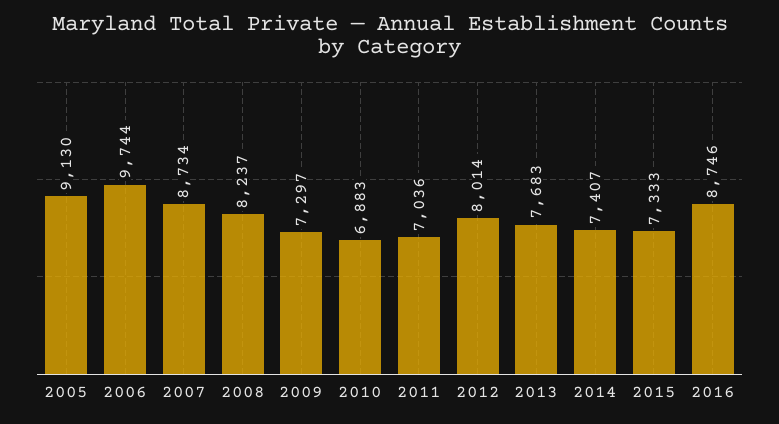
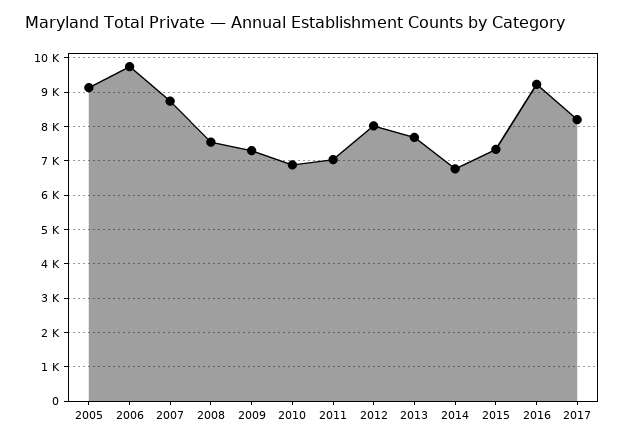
2008: 8237 -> 7600
2014: 7407 -> 6800
2016: 8746 -> 9200
2017: none -> 8200

